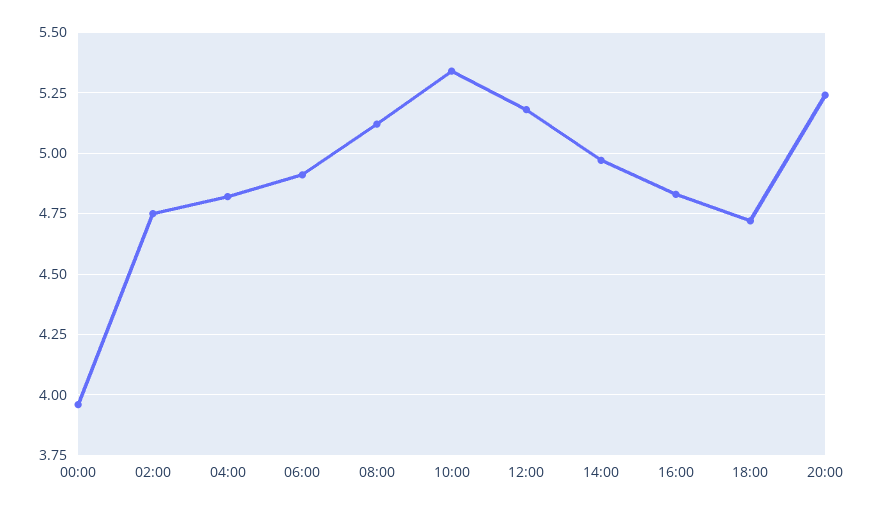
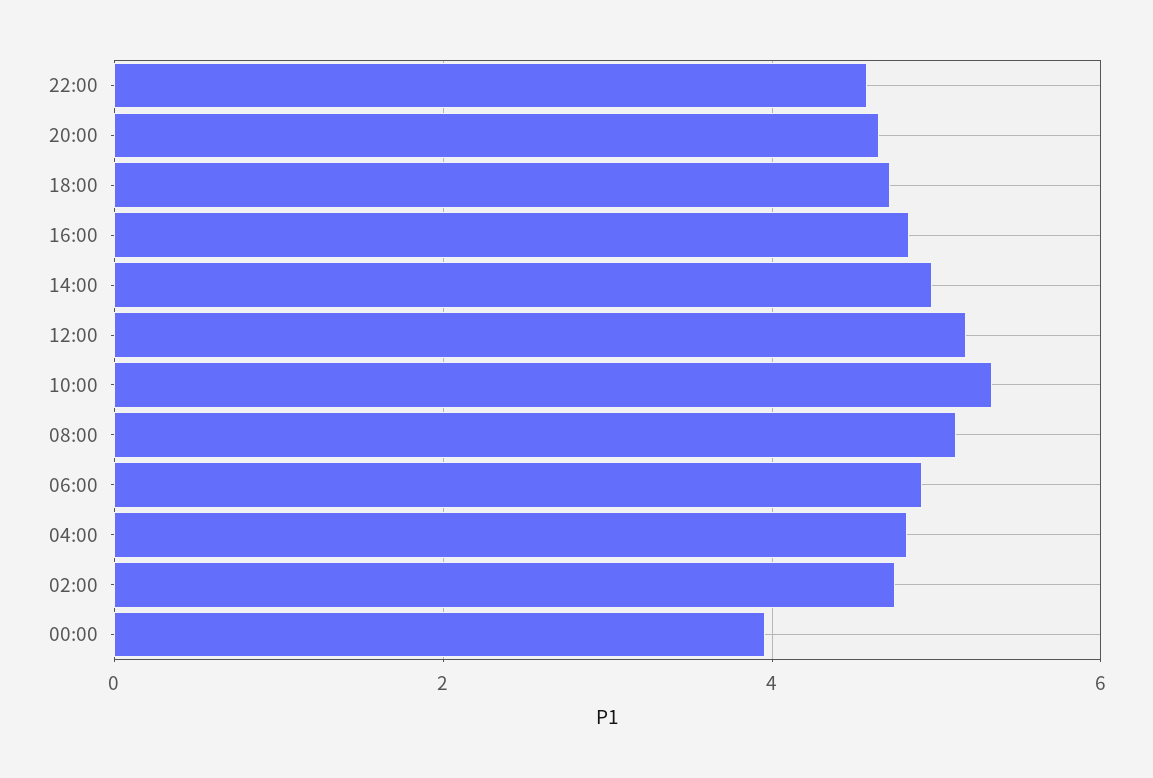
20:00: 5.25 -> 4.6
22:00: none -> 4.6

